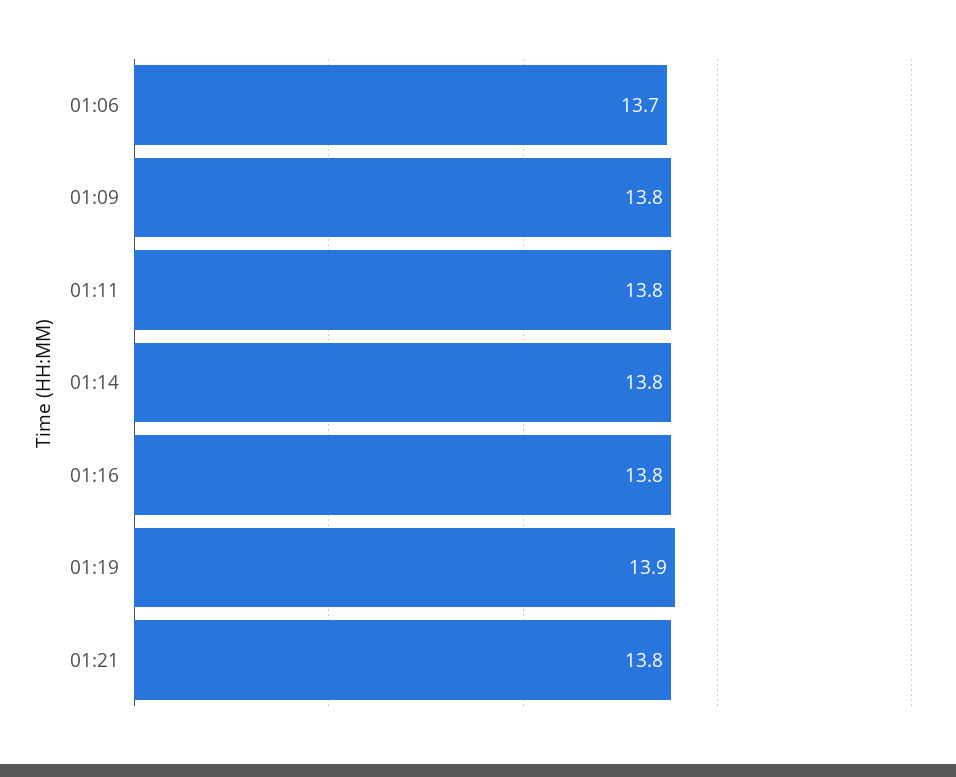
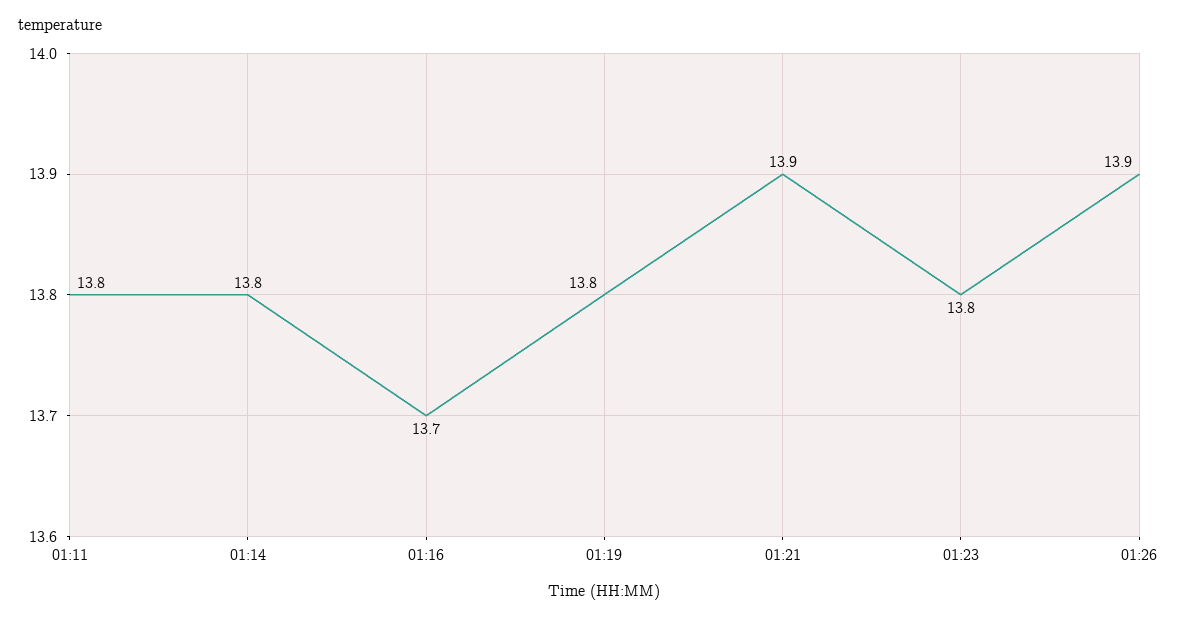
01:06: 13.7 -> none
01:09: 13.8 -> none
01:16: 13.8 -> 13.7
01:19: 13.9 -> 13.8
01:21: 13.8 -> 13.9
01:23: none -> 13.8
01:26: none -> 13.9

